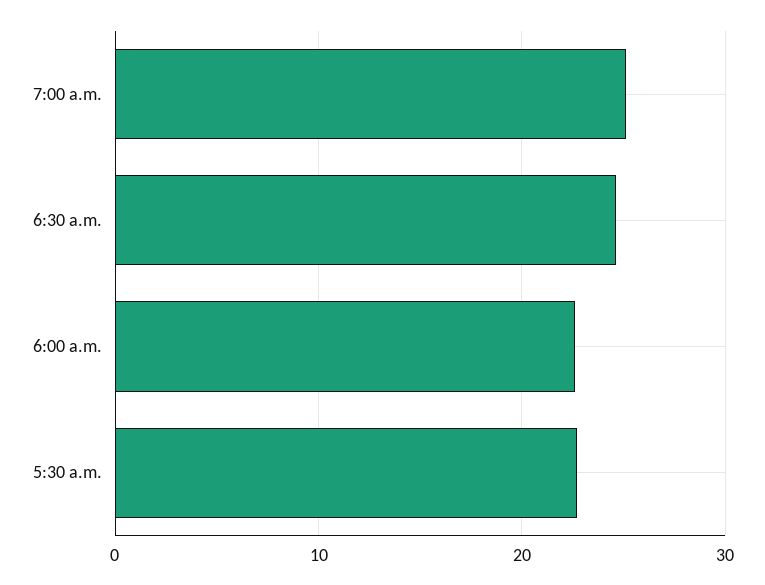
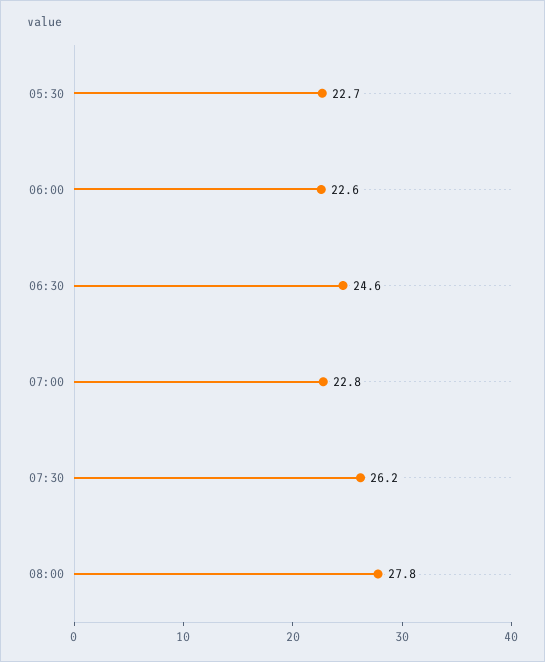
7:00 a.m.: 25 -> 22.8
07:30: none -> 26.2
08:00: none -> 27.8

